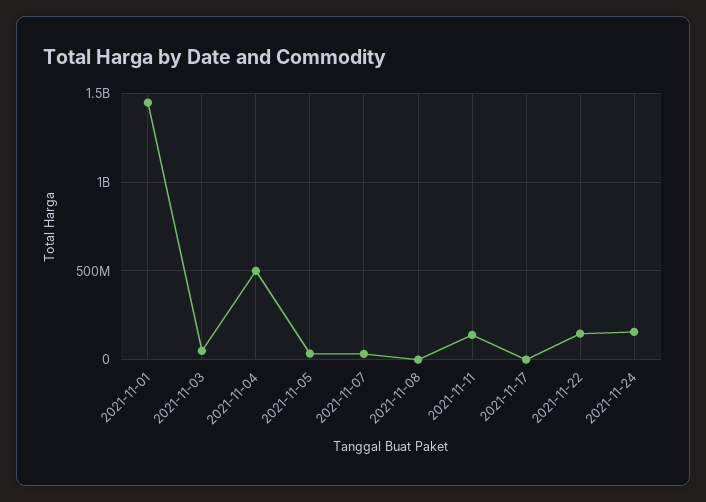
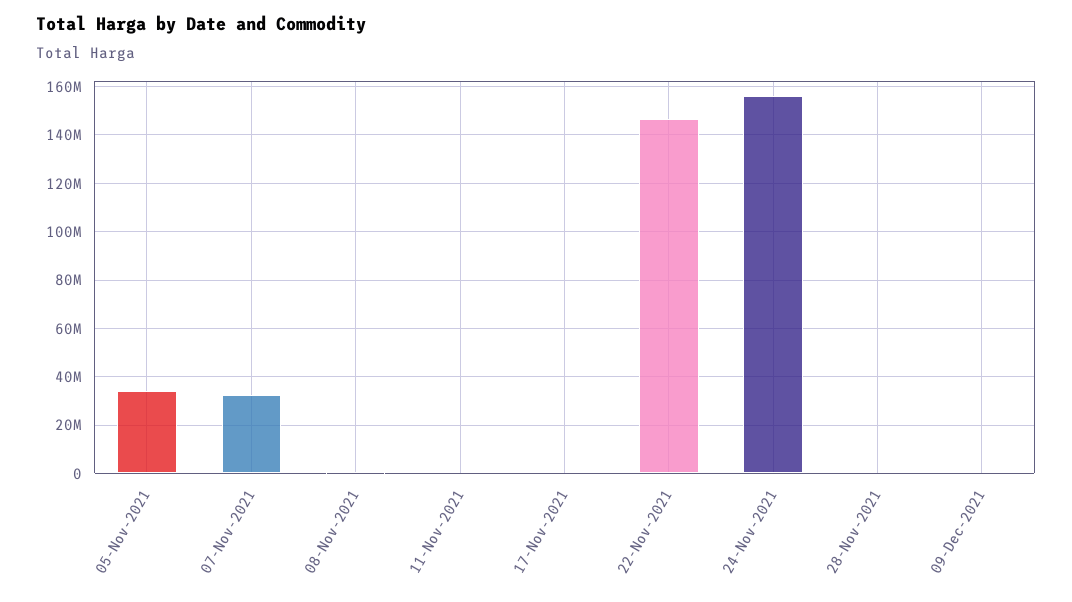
2021-11-01: 1450000000 -> none
2021-11-03: 50000000 -> none
2021-11-04: 500000000 -> none
2021-11-11: 150000000 -> 0
28-Nov-2021: none -> 0
09-Dec-2021: none -> 0

